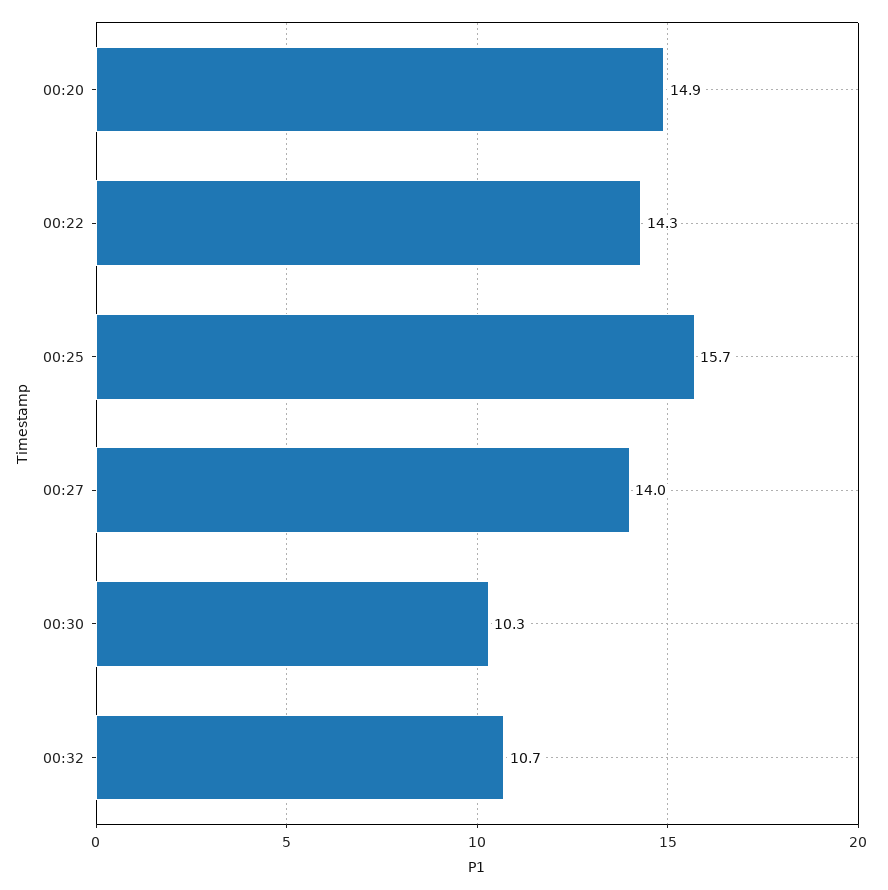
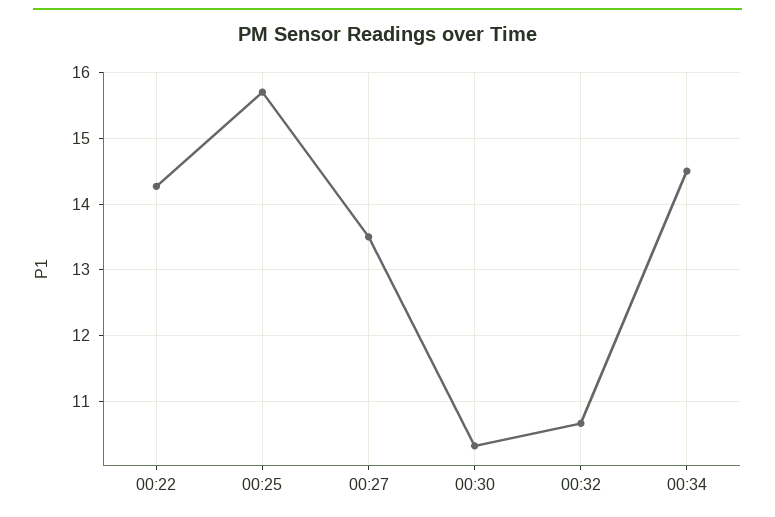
00:20: 14.9 -> none
00:27: 14 -> 13.5
00:34: none -> 14.5

